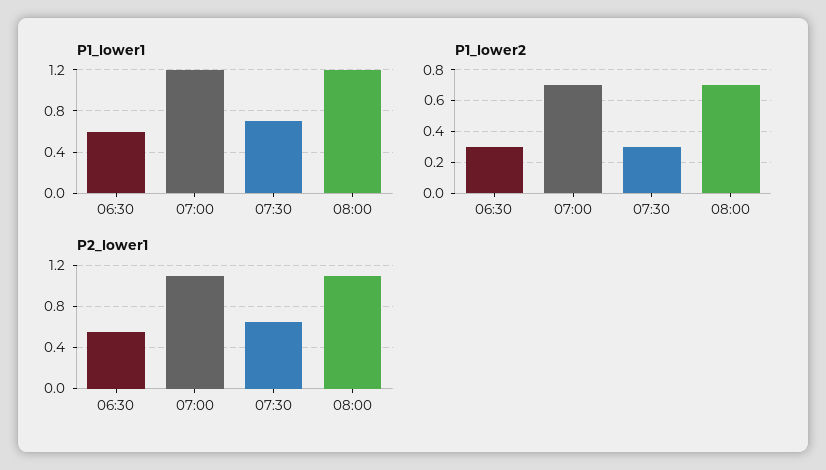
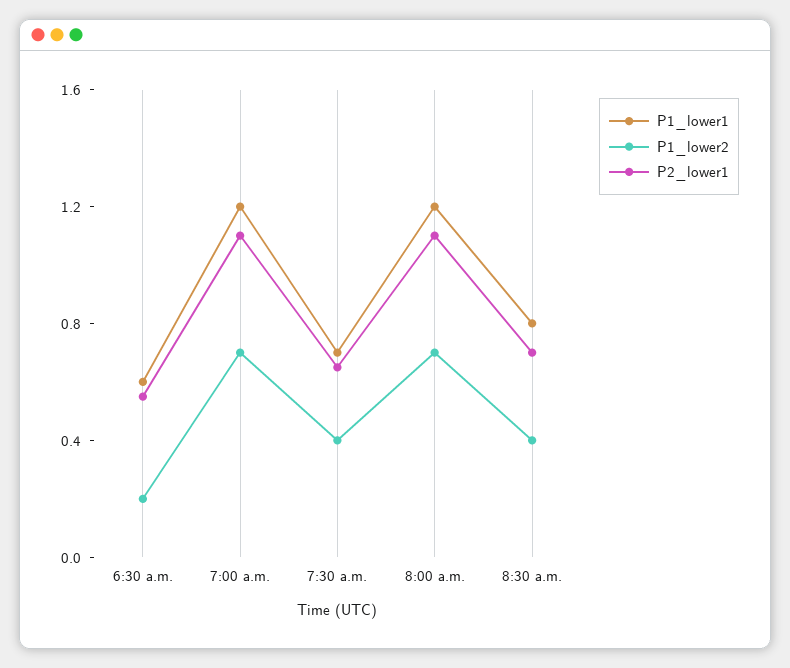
P1_lower2, 06:30: 0.3 -> 0.2
P1_lower2, 07:30: 0.3 -> 0.4
P1_lower1, 8:30 a.m.: none -> 0.8
P1_lower2, 8:30 a.m.: none -> 0.4
P2_lower1, 8:30 a.m.: none -> 0.7

